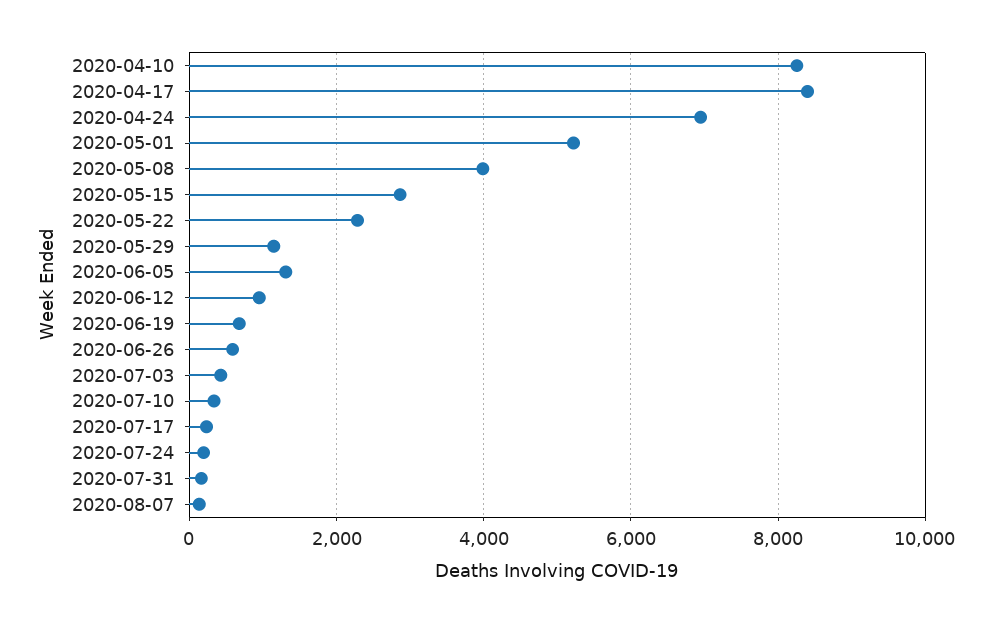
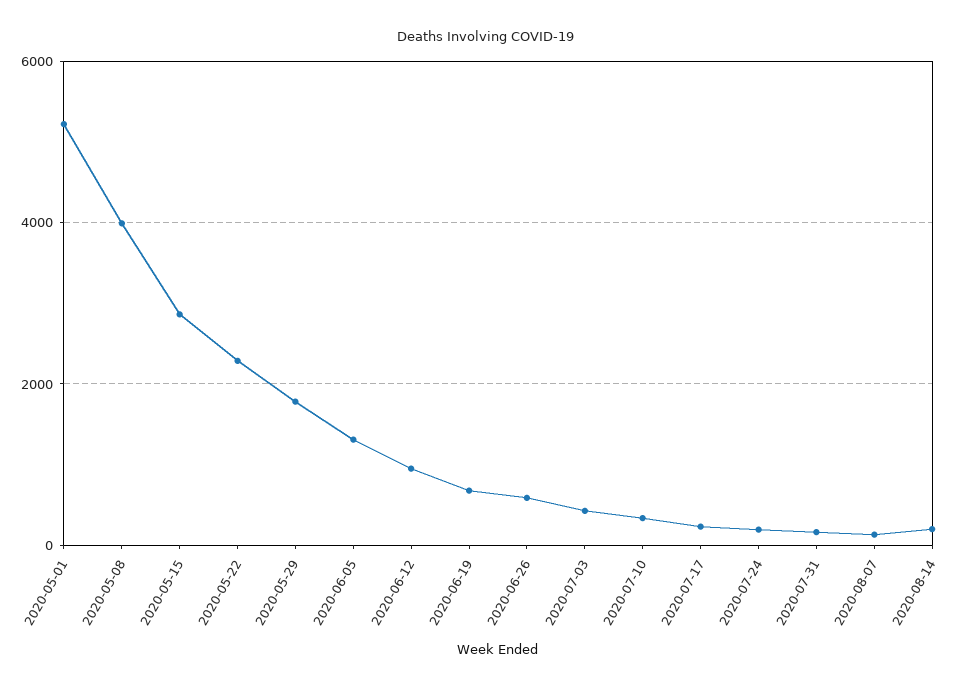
2020-04-10: 8200 -> none
2020-04-17: 8400 -> none
2020-04-24: 7000 -> none
2020-05-29: 1200 -> 1800
2020-08-14: none -> 200

